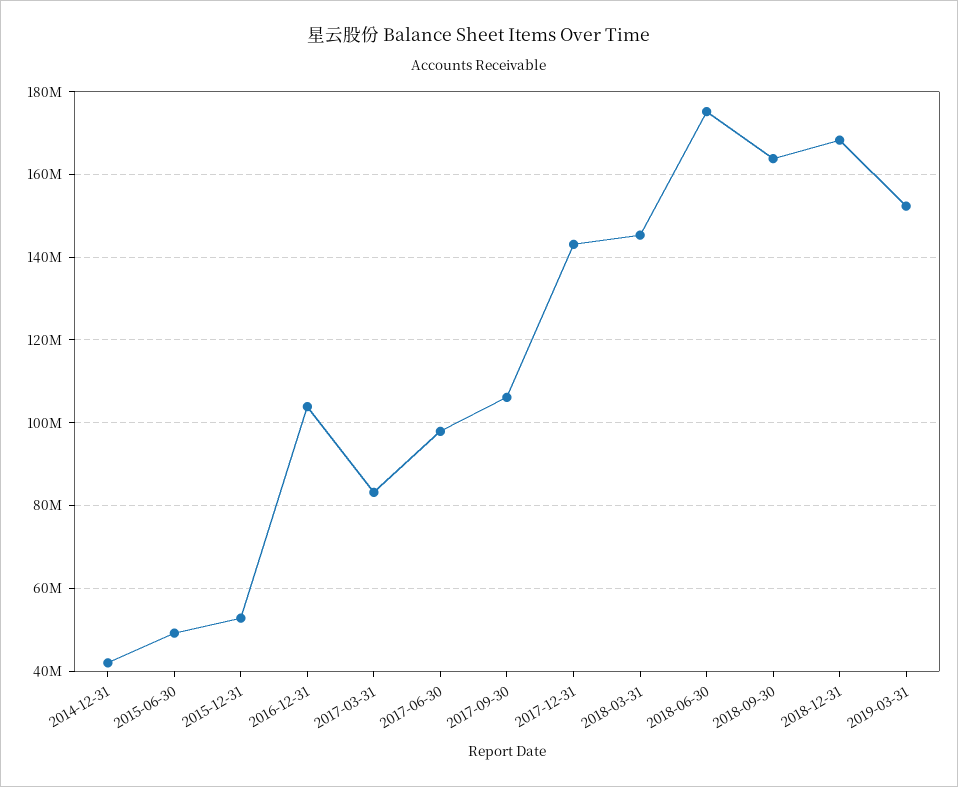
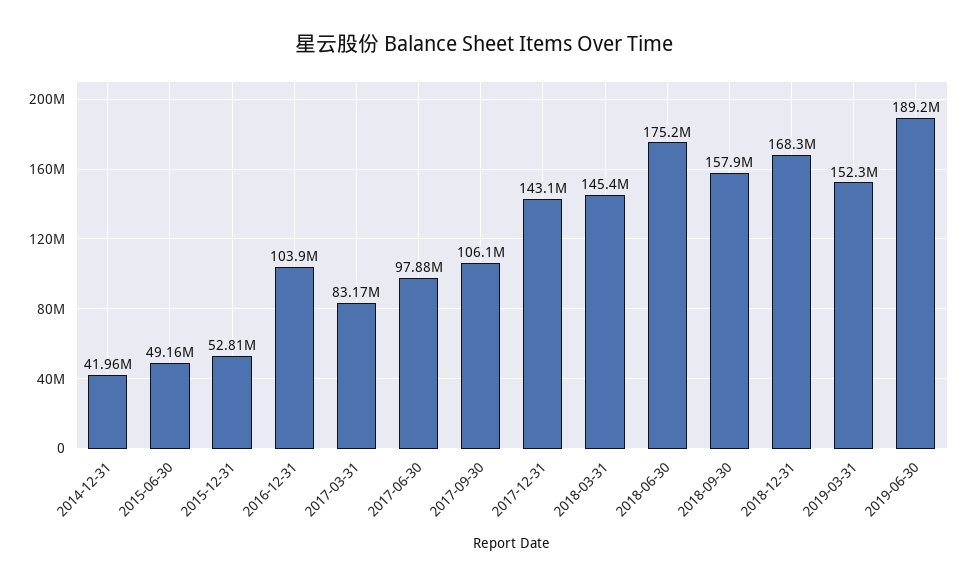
2018-09-30: 164000000 -> 157900000
2019-06-30: none -> 189200000

